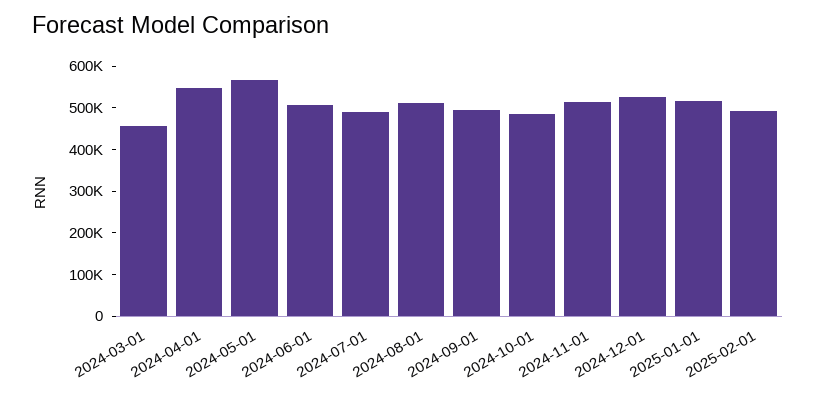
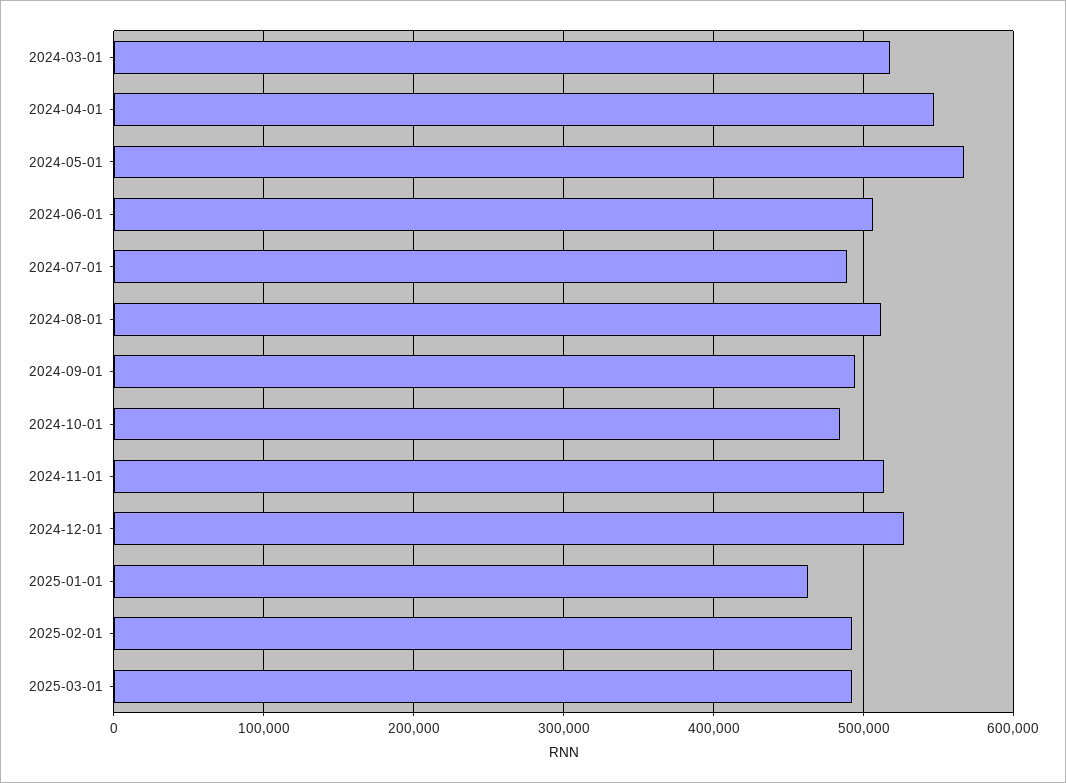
2024-03-01: 460000 -> 520000
2025-01-01: 520000 -> 460000
2025-03-01: none -> 490000

